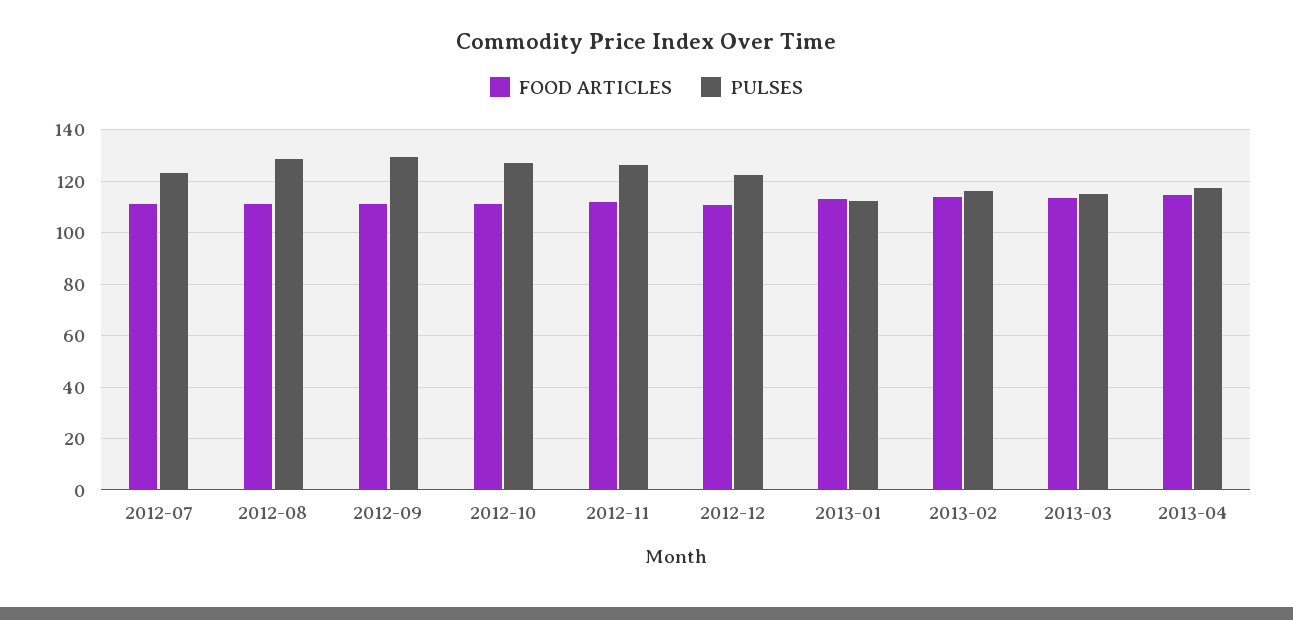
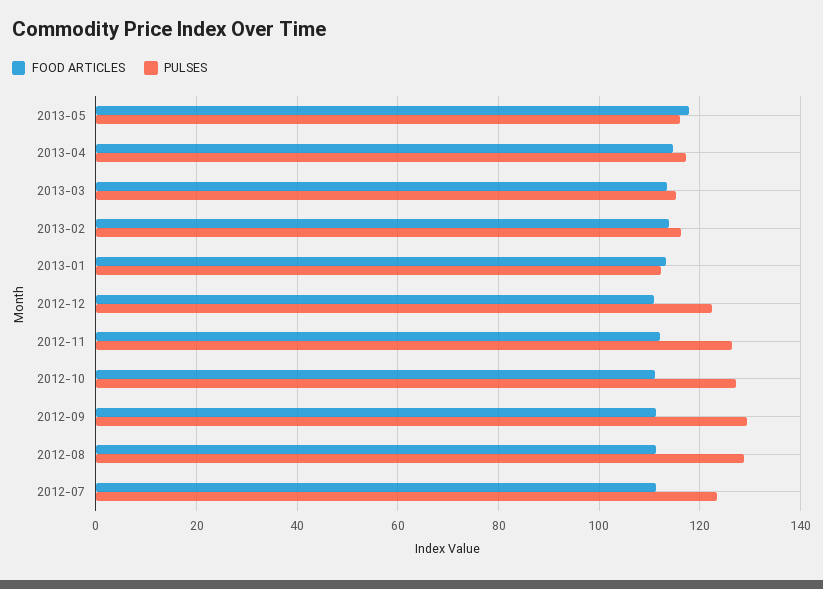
FOOD ARTICLES, 2013-05: none -> 118
PULSES, 2013-05: none -> 116

